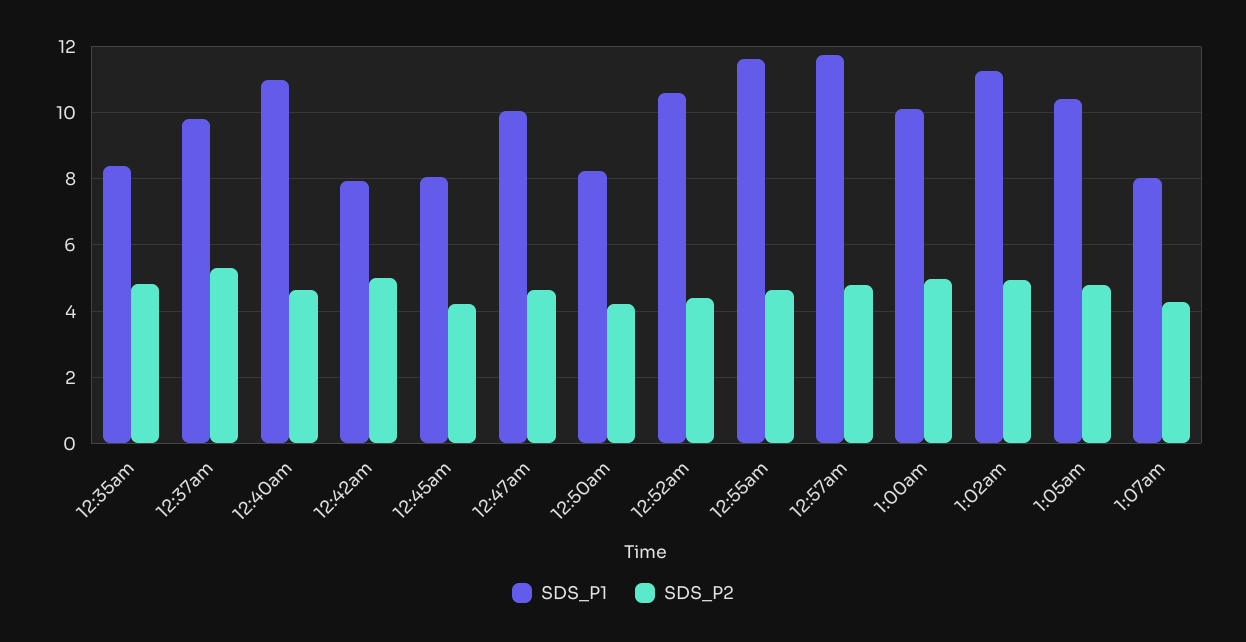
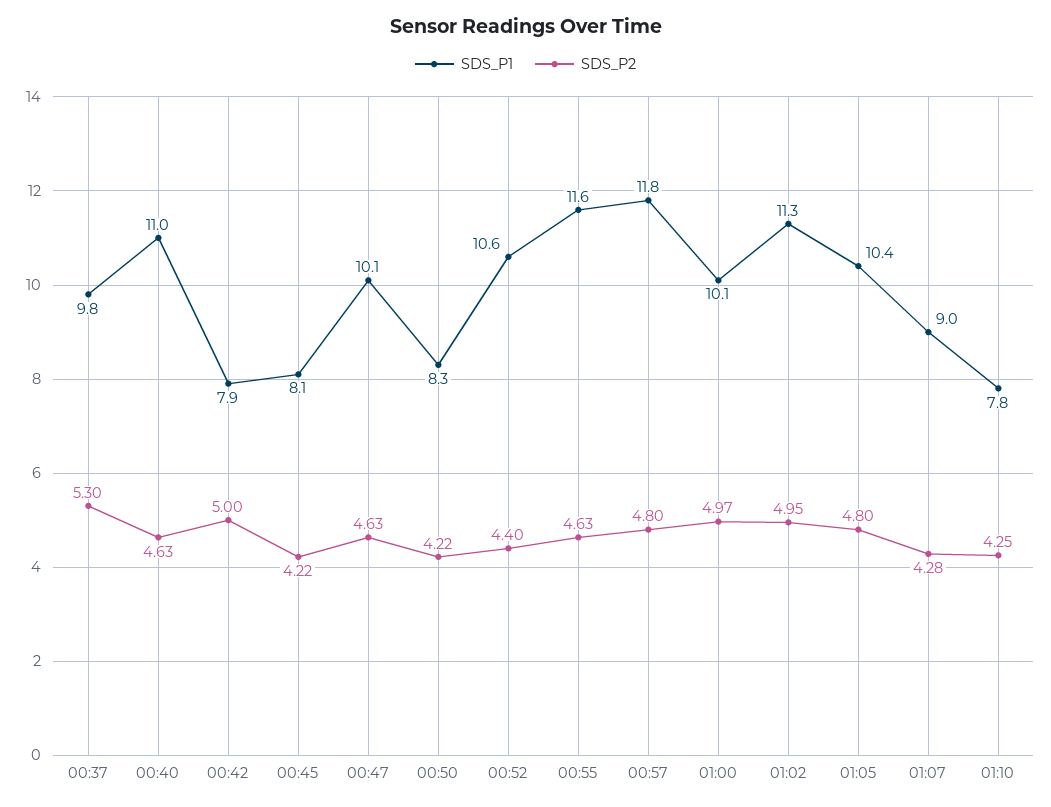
SDS_P1, 12:35am: 8.4 -> none
SDS_P2, 12:35am: 4.8 -> none
SDS_P1, 1:07am: 8 -> 9
SDS_P1, 01:10: none -> 7.8
SDS_P2, 01:10: none -> 4.25

